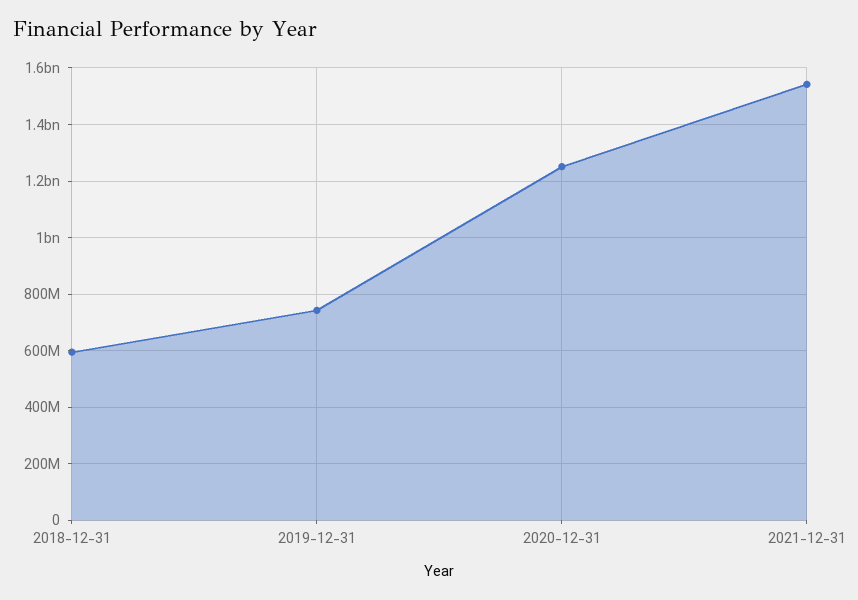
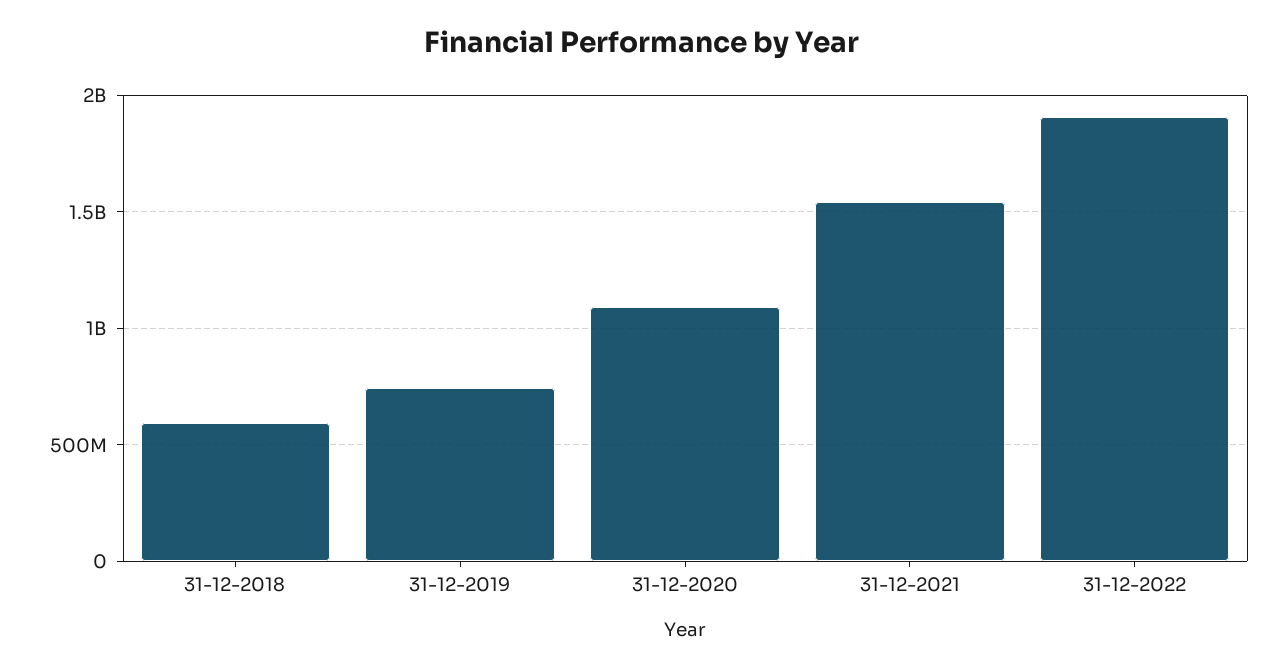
2020-12-31: 1250000000 -> 1100000000
31-12-2022: none -> 1900000000

